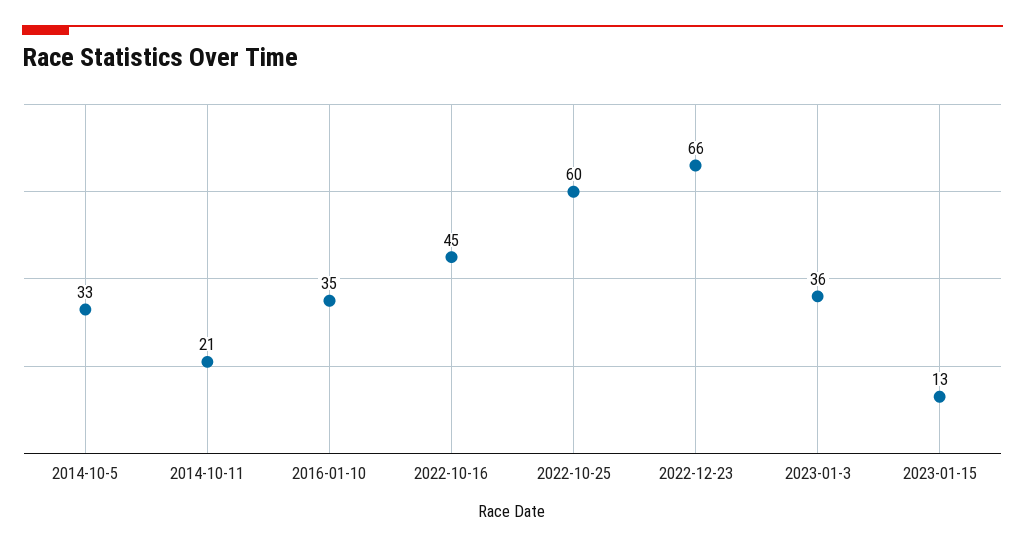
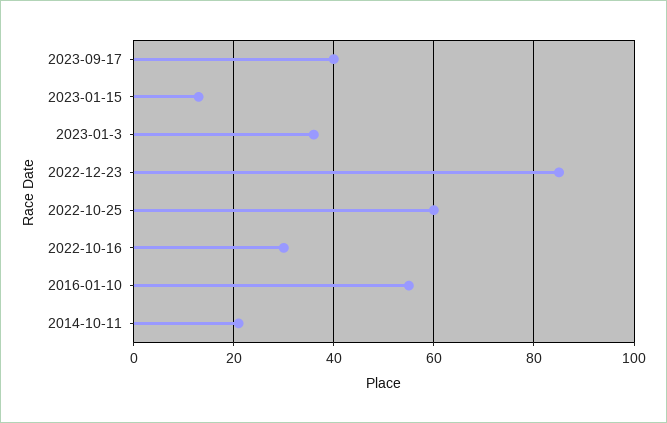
2014-10-5: 33 -> none
2016-01-10: 35 -> 55
2022-10-16: 45 -> 30
2022-12-23: 66 -> 85
2023-09-17: none -> 40

